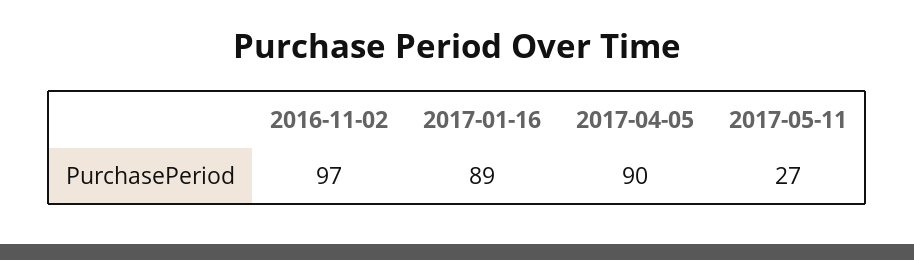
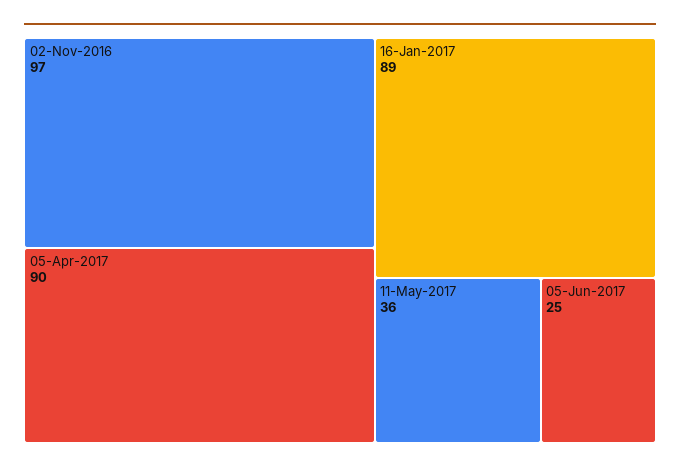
2017-05-11: 27 -> 36
05-Jun-2017: none -> 25

